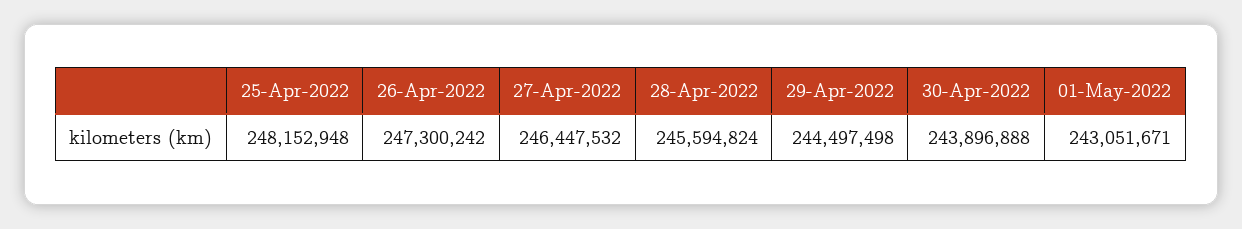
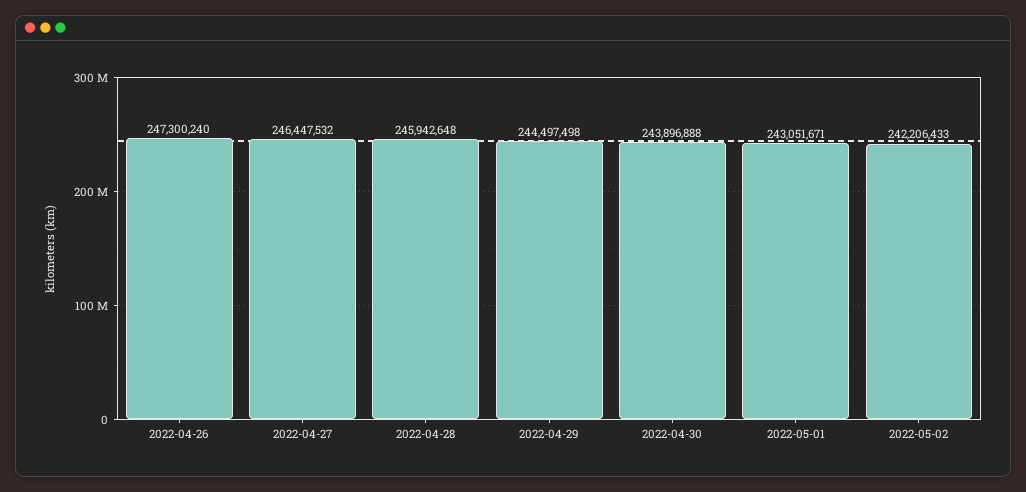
25-Apr-2022: 248152948 -> none
26-Apr-2022: 247300242 -> 247300240
28-Apr-2022: 245594824 -> 245942648
2022-05-02: none -> 242206433

